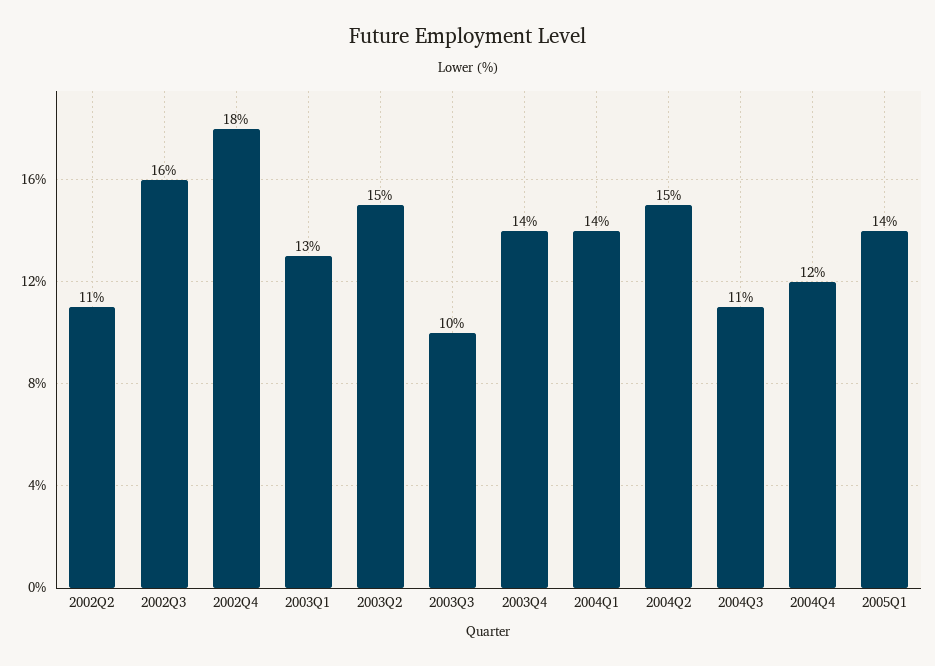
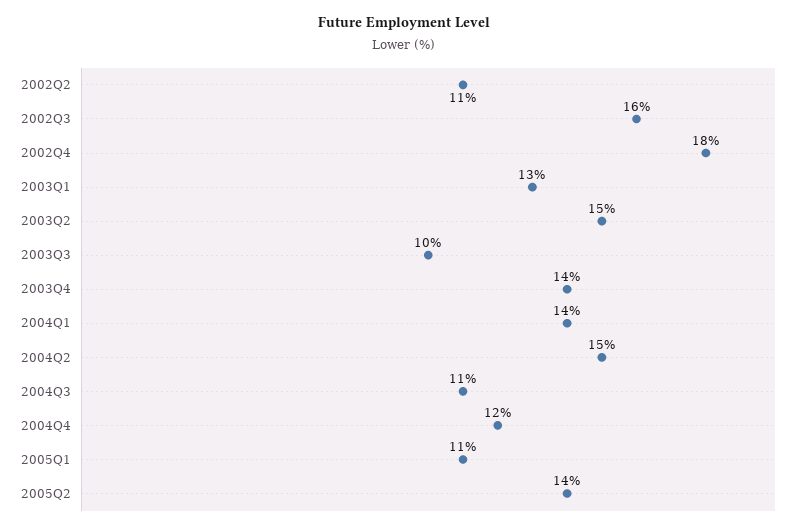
2005Q1: 14 -> 11
2005Q2: none -> 14

